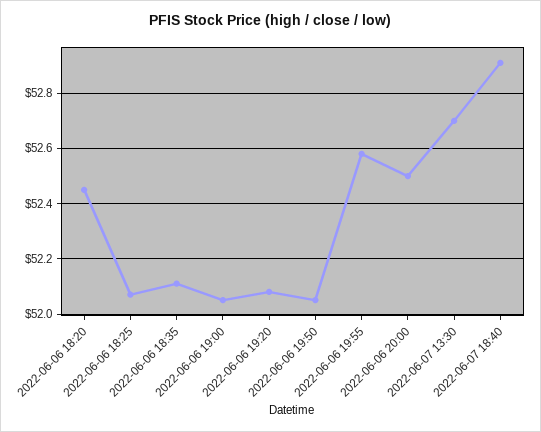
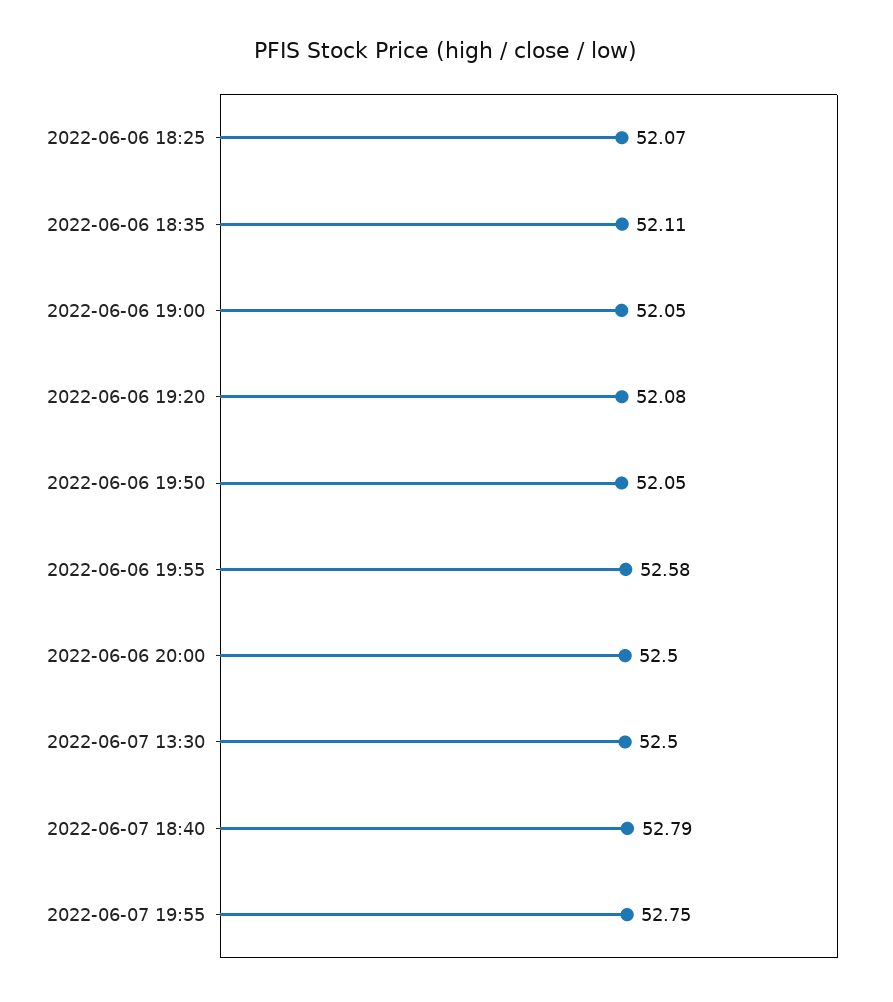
2022-06-06 18:20: 52.45 -> none
2022-06-07 13:30: 52.7 -> 52.5
2022-06-07 18:40: 52.9 -> 52.79
2022-06-07 19:55: none -> 52.75

